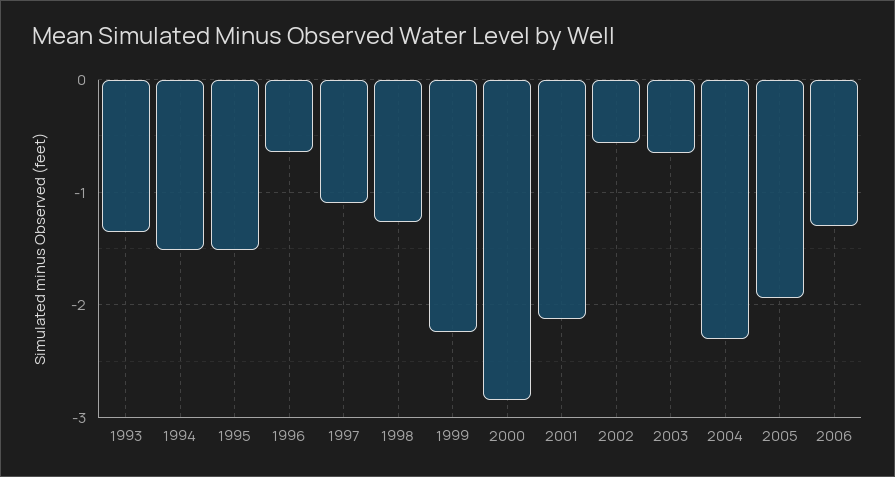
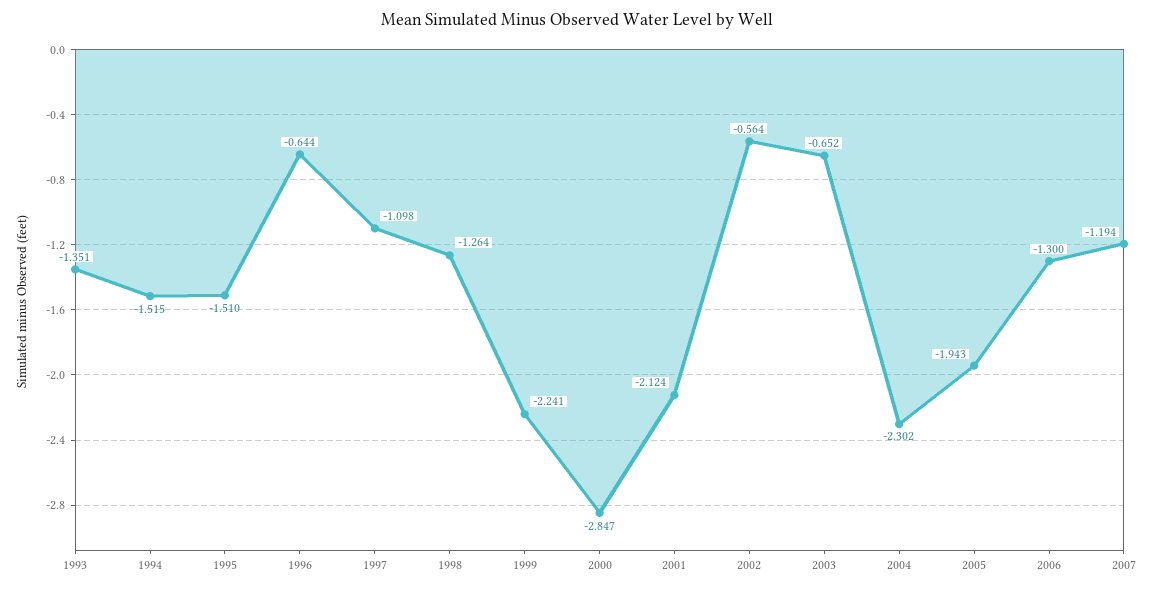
2007: none -> -1.194

